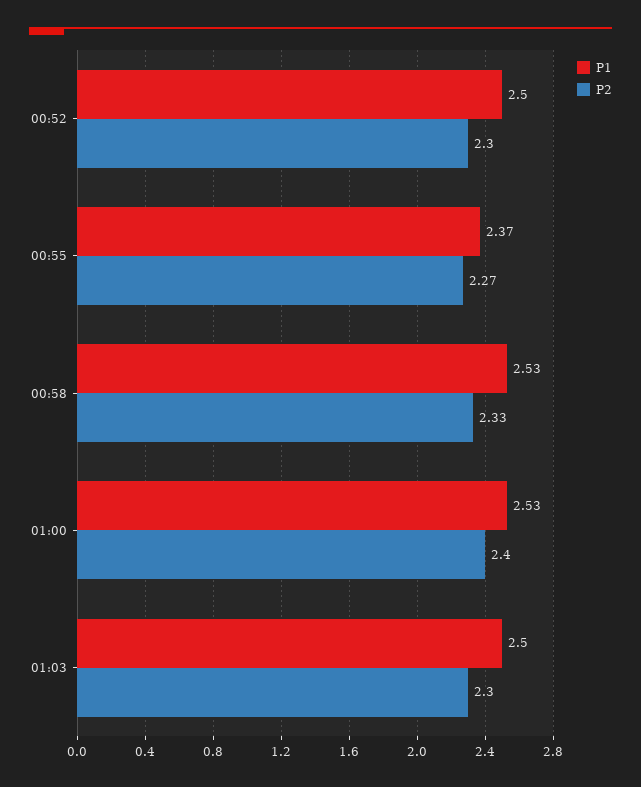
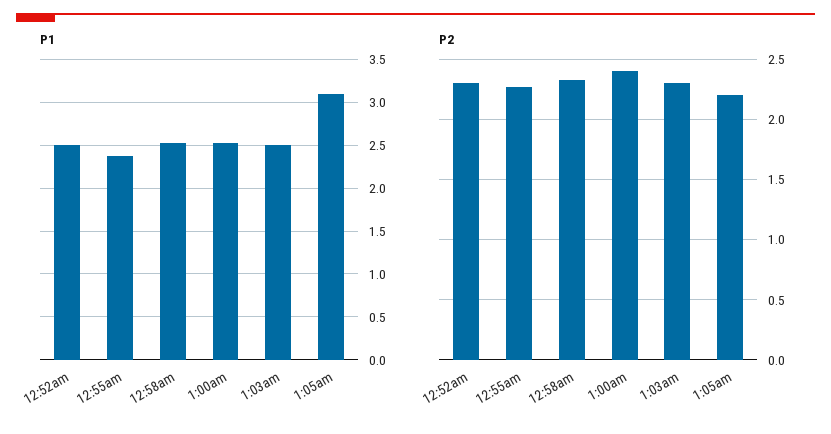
P1, 1:05am: none -> 3.1
P2, 1:05am: none -> 2.2

